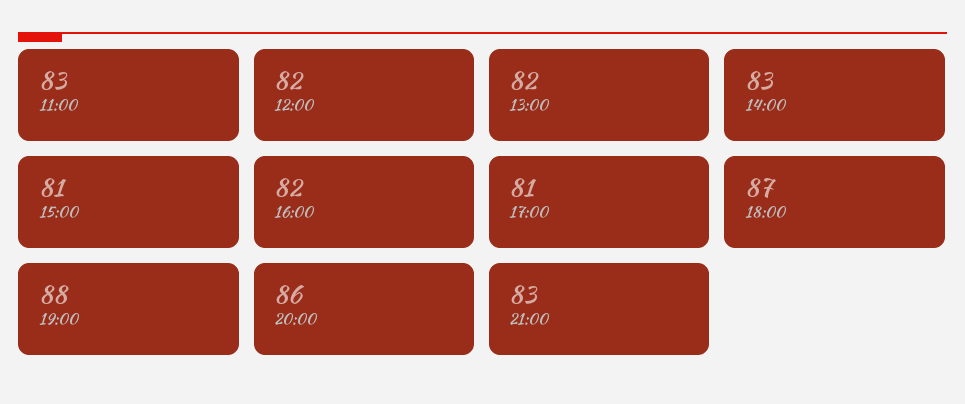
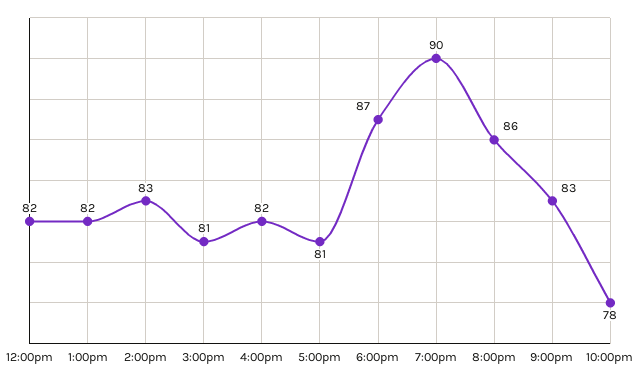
11:00: 83 -> none
19:00: 88 -> 90
10:00pm: none -> 78

